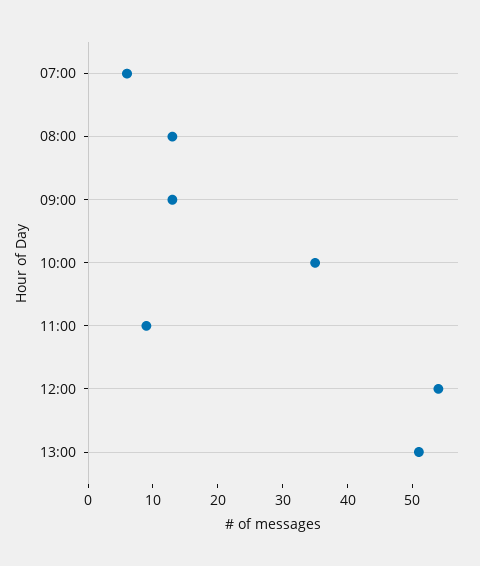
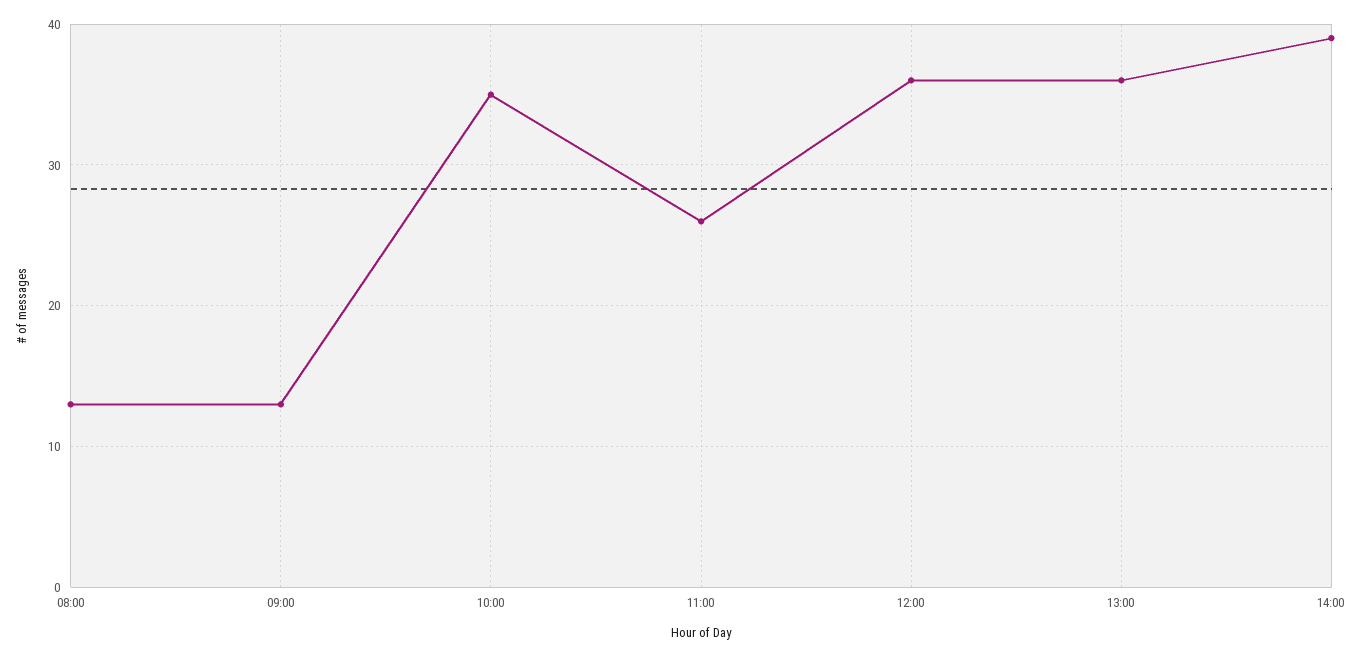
07:00: 5 -> none
11:00: 10 -> 26
12:00: 55 -> 36
13:00: 50 -> 36
14:00: none -> 39

